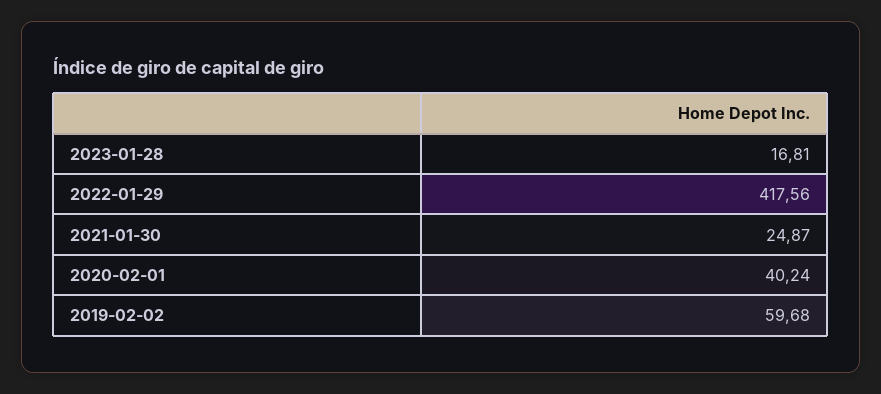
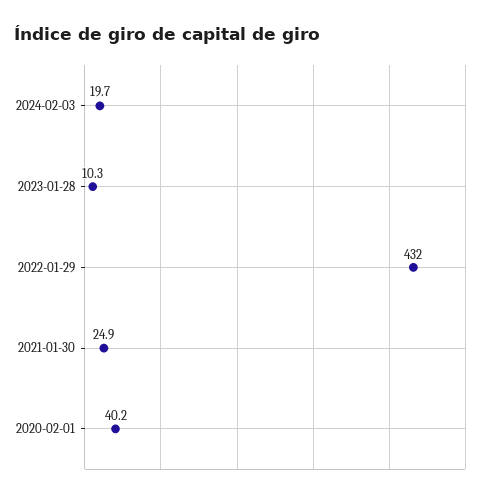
2023-01-28: 16.81 -> 10.3
2022-01-29: 417.56 -> 432
2019-02-02: 59.68 -> none
2024-02-03: none -> 19.7

